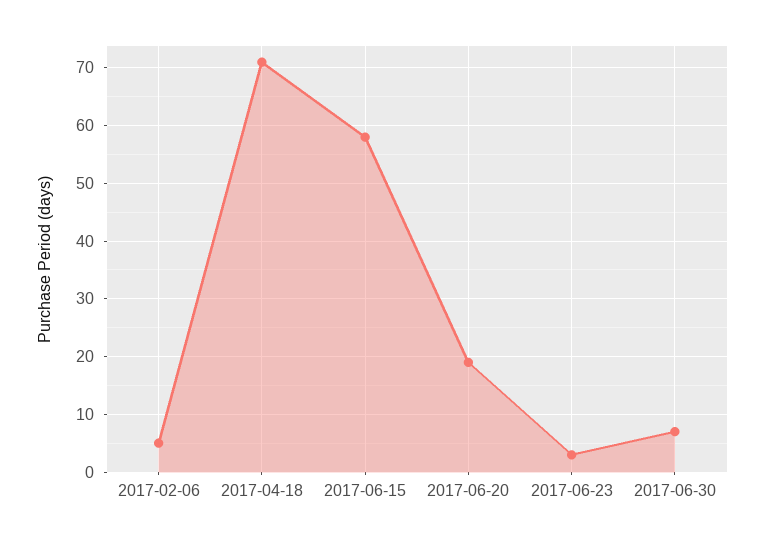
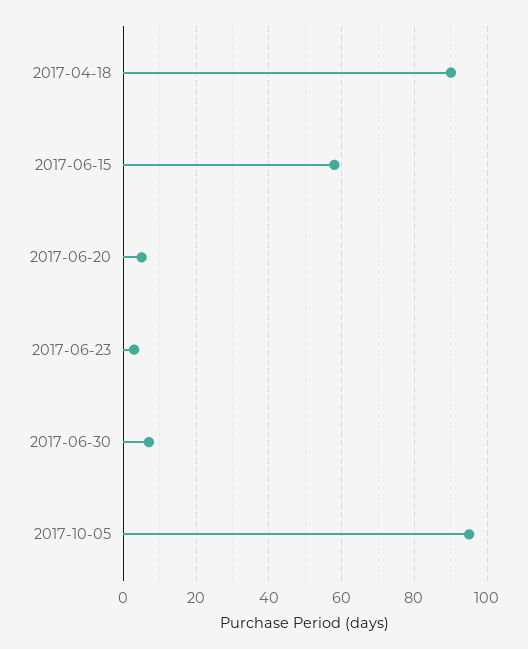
2017-02-06: 5 -> none
2017-04-18: 70 -> 90
2017-06-20: 20 -> 5
2017-10-05: none -> 95

